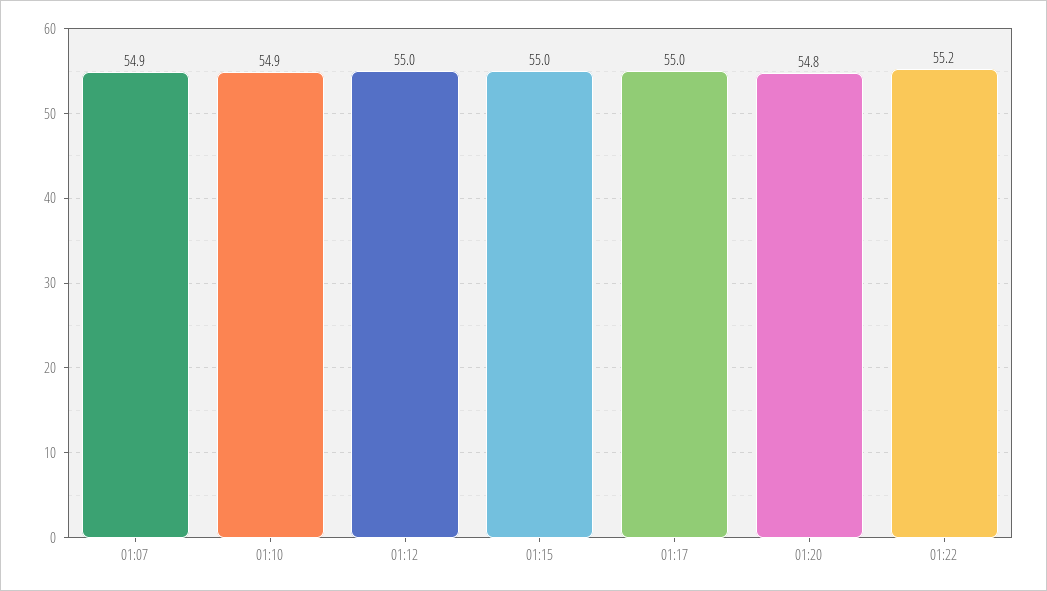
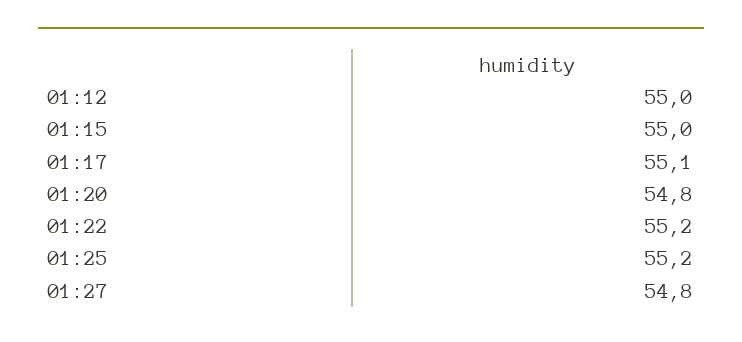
01:07: 54.9 -> none
01:10: 54.9 -> none
01:17: 55 -> 55.1
01:25: none -> 55.2
01:27: none -> 54.8

